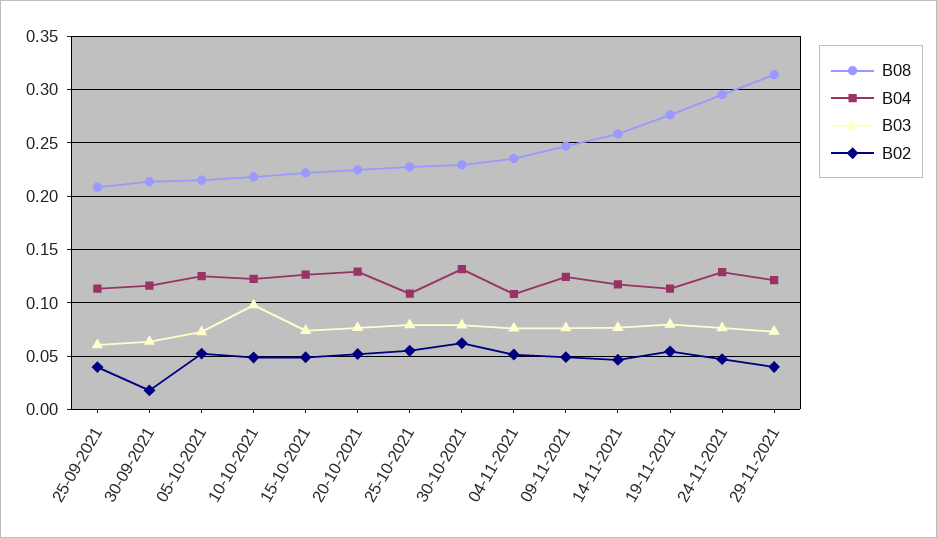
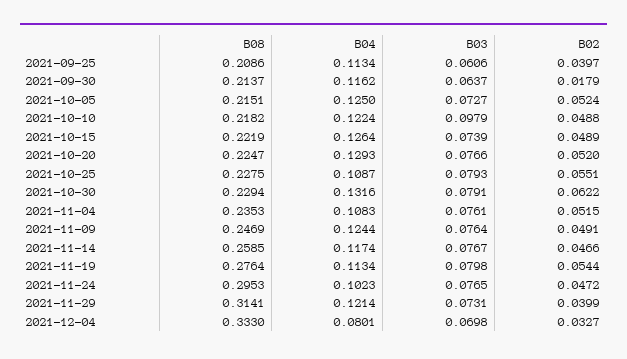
B04, 24-11-2021: 0.13 -> 0.1023
B08, 2021-12-04: none -> 0.333
B04, 2021-12-04: none -> 0.0801
B03, 2021-12-04: none -> 0.0698
B02, 2021-12-04: none -> 0.0327

